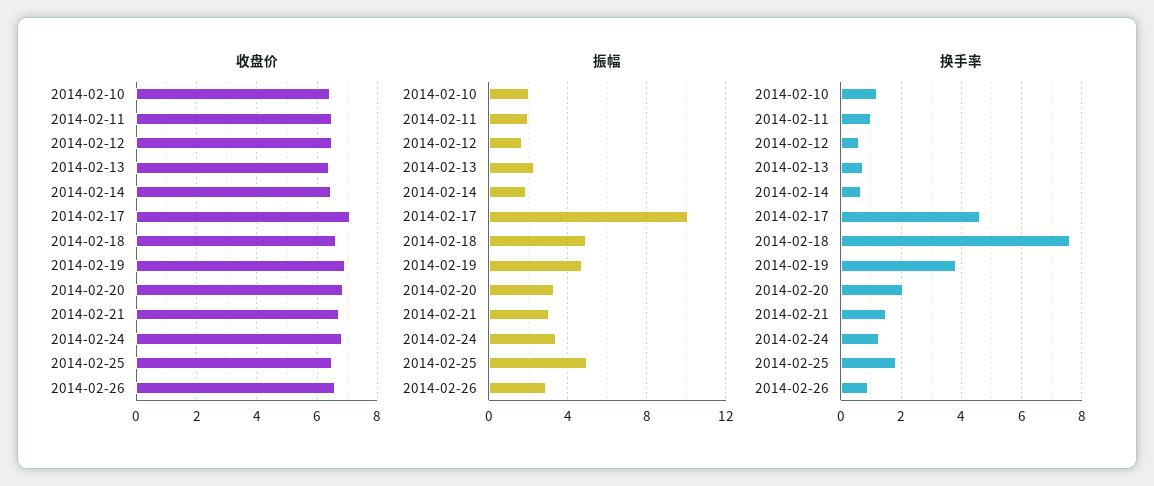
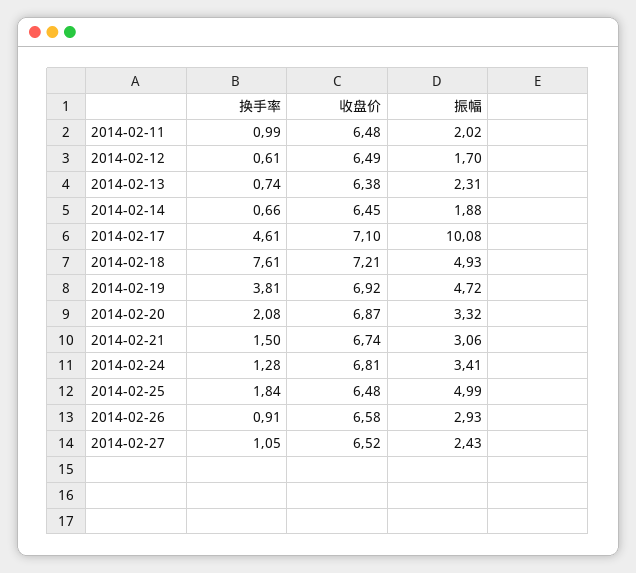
收盘价, 2014-02-10: 6.4 -> none
收盘价, 2014-02-18: 6.6 -> 7.21
振幅, 2014-02-10: 2 -> none
换手率, 2014-02-10: 1.2 -> none
换手率, 2014-02-27: none -> 1.05
收盘价, 2014-02-27: none -> 6.52
振幅, 2014-02-27: none -> 2.43

